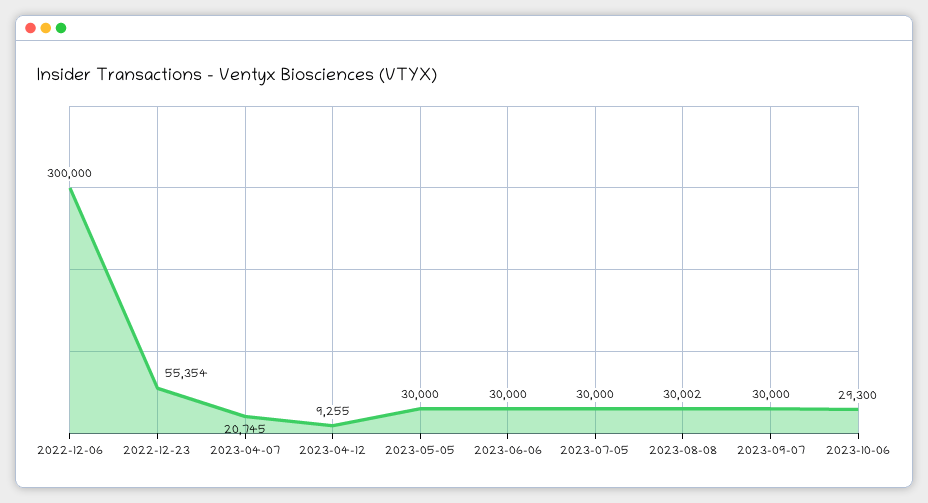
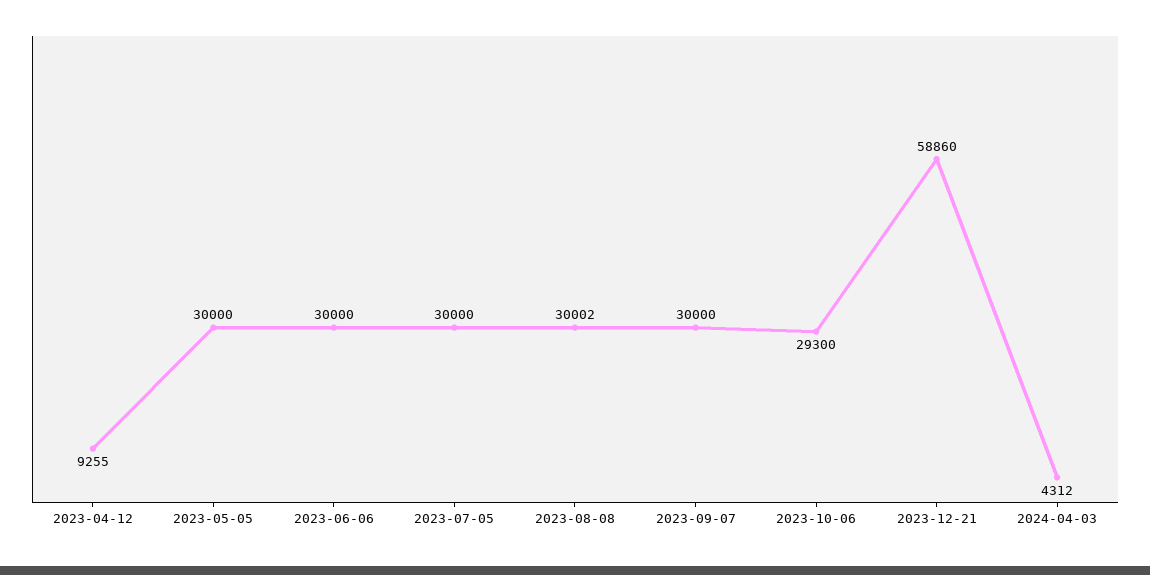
2022-12-06: 300000 -> none
2022-12-23: 55354 -> none
2023-04-07: 20745 -> none
2023-12-21: none -> 58860
2024-04-03: none -> 4312

